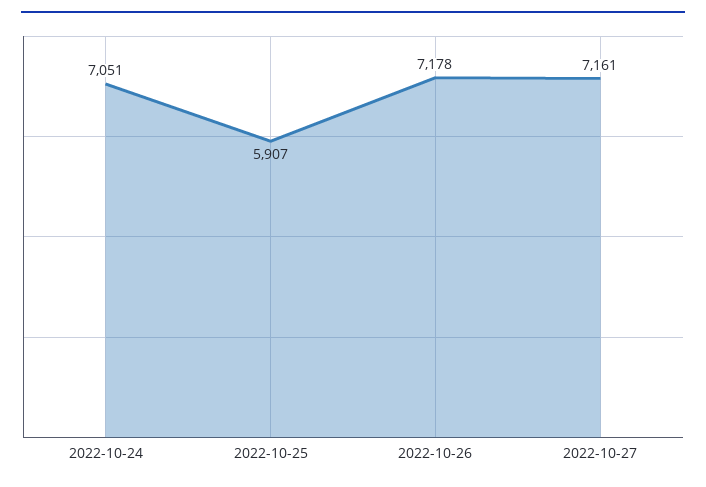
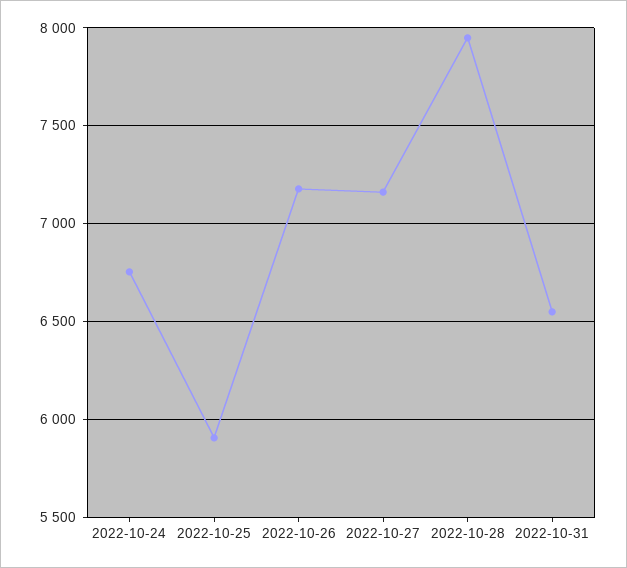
2022-10-24: 7051 -> 6750
2022-10-28: none -> 7950
2022-10-31: none -> 6550

